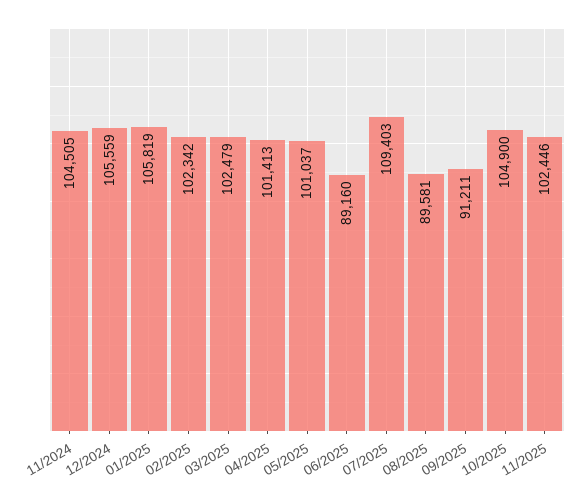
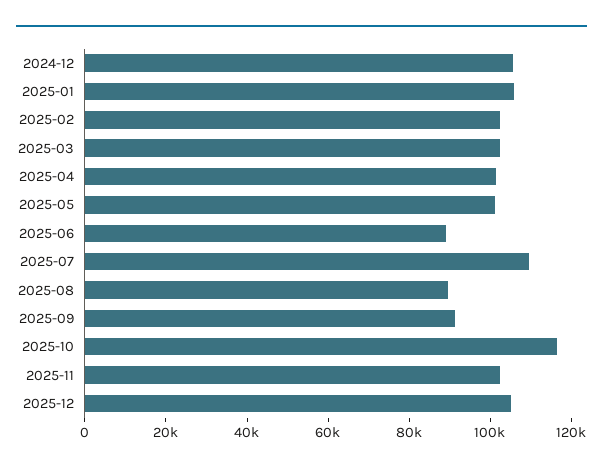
11/2024: 104505 -> none
10/2025: 104900 -> 115000
2025-12: none -> 105000

